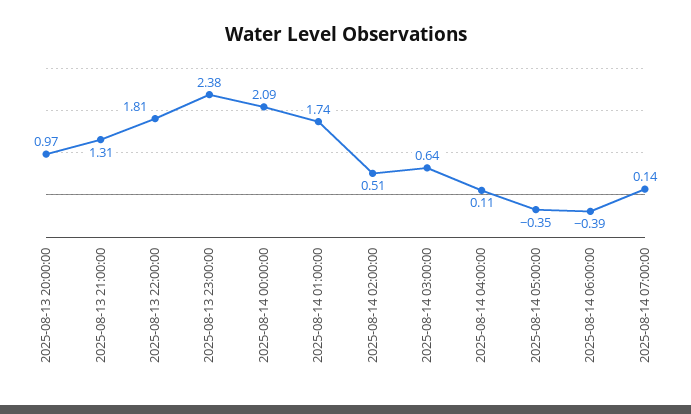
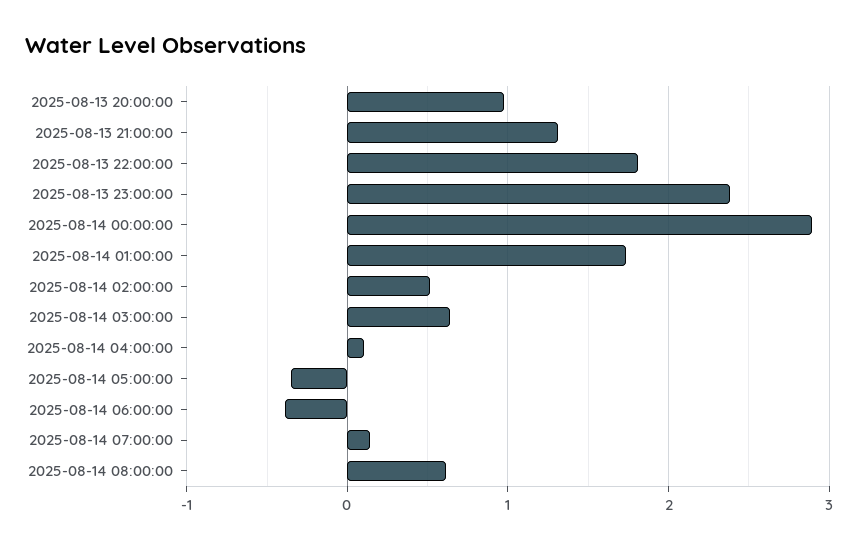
2025-08-14 00:00:00: 2.09 -> 2.9
2025-08-14 08:00:00: none -> 0.6

